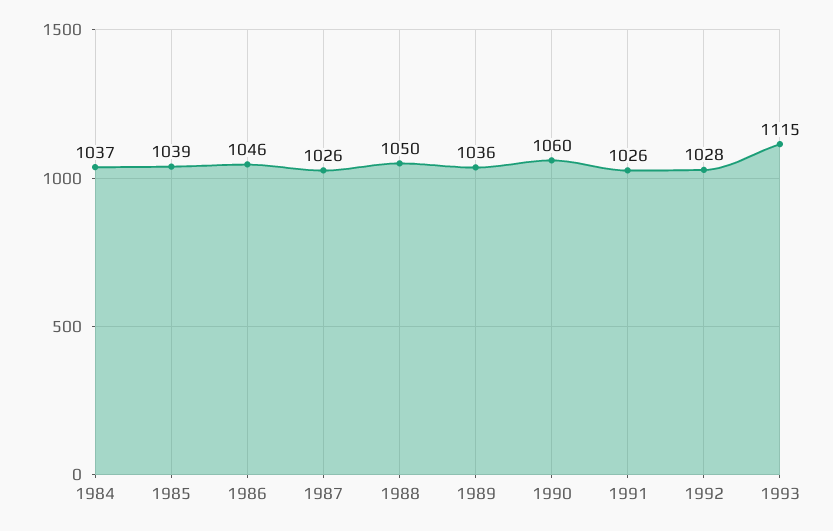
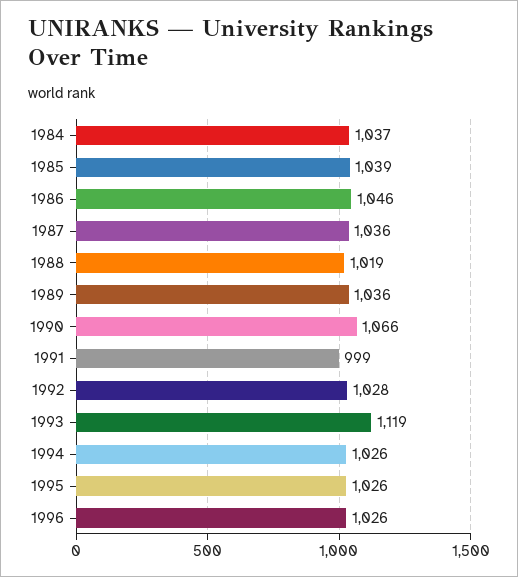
1987: 1026 -> 1036
1988: 1050 -> 1019
1990: 1060 -> 1066
1991: 1026 -> 999
1993: 1115 -> 1119
1994: none -> 1026
1995: none -> 1026
1996: none -> 1026

